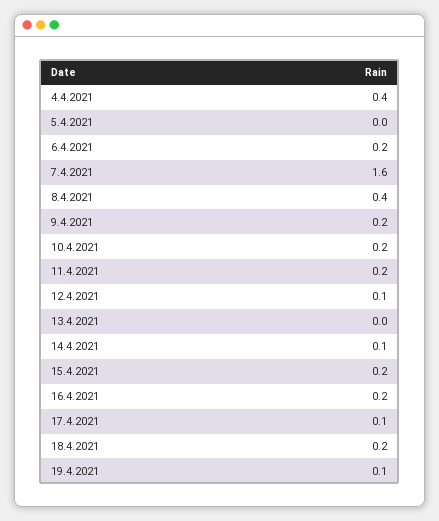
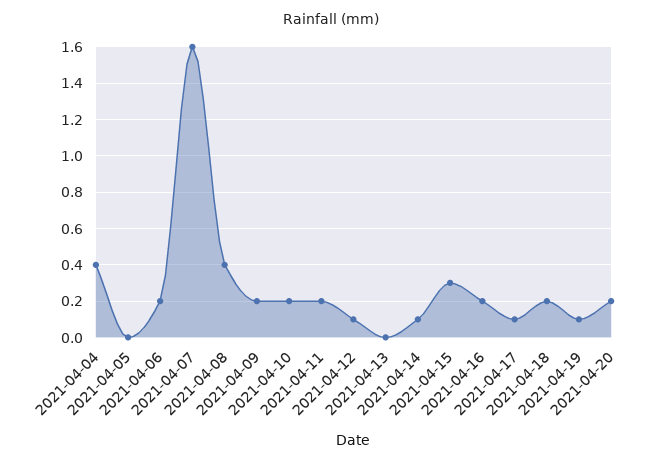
15.4.2021: 0.2 -> 0.3
2021-04-20: none -> 0.2

